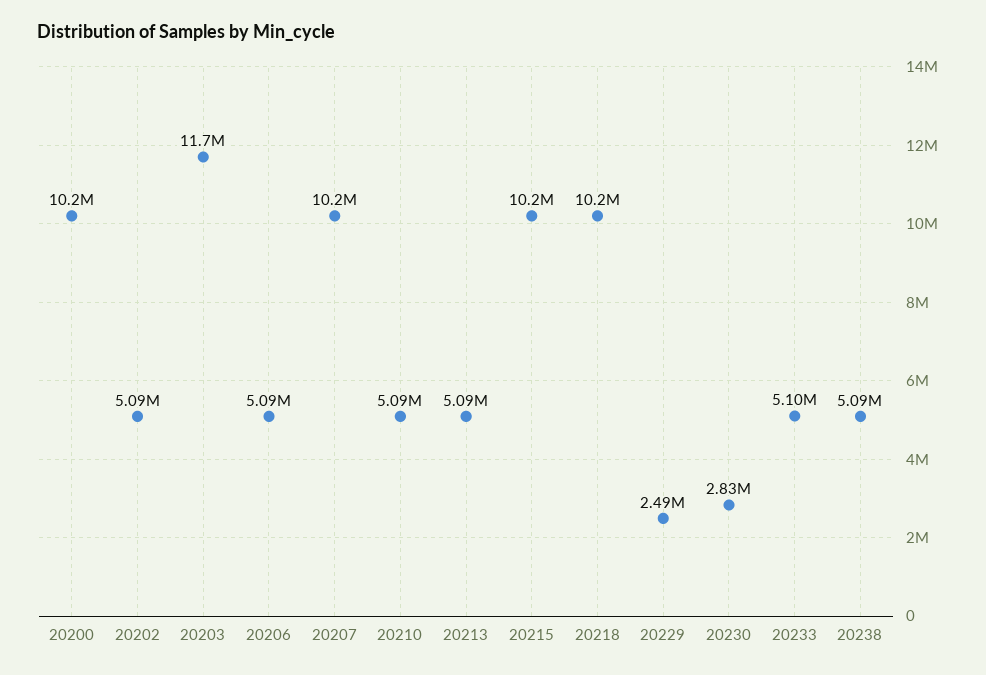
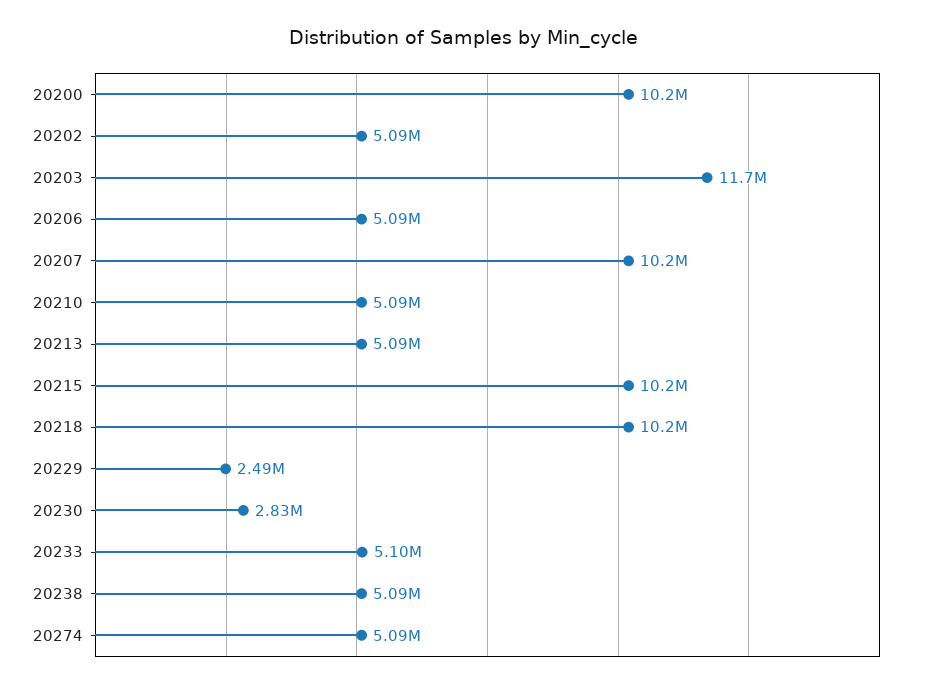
20274: none -> 5090000

